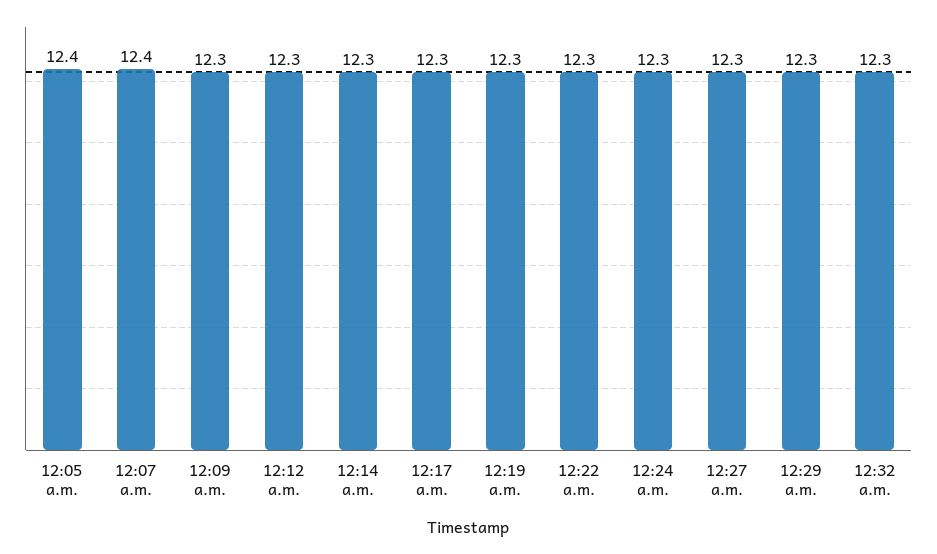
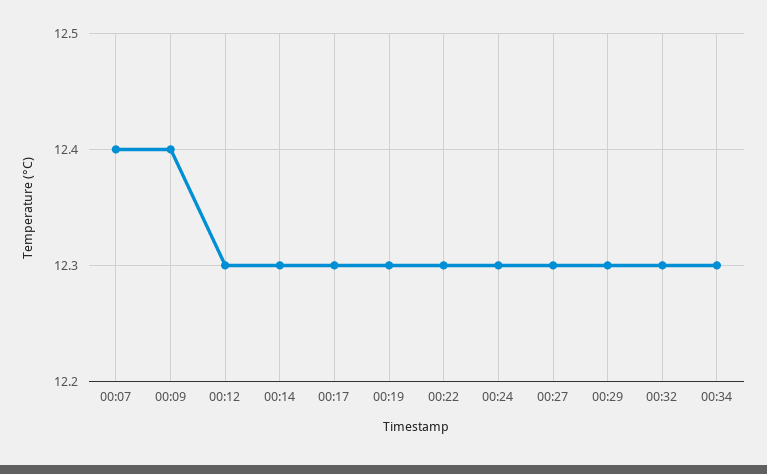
12:05 a.m.: 12.4 -> none
12:09 a.m.: 12.3 -> 12.4
00:34: none -> 12.3

